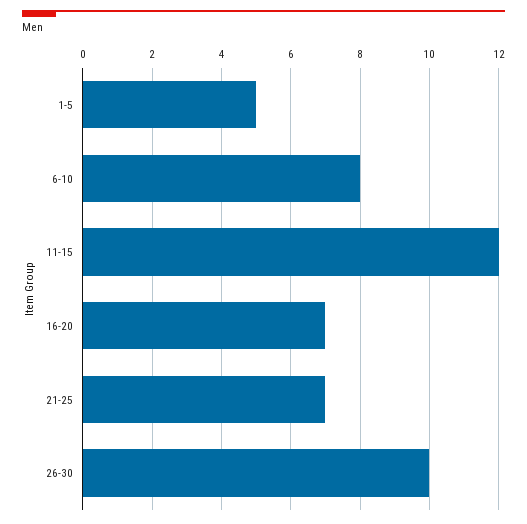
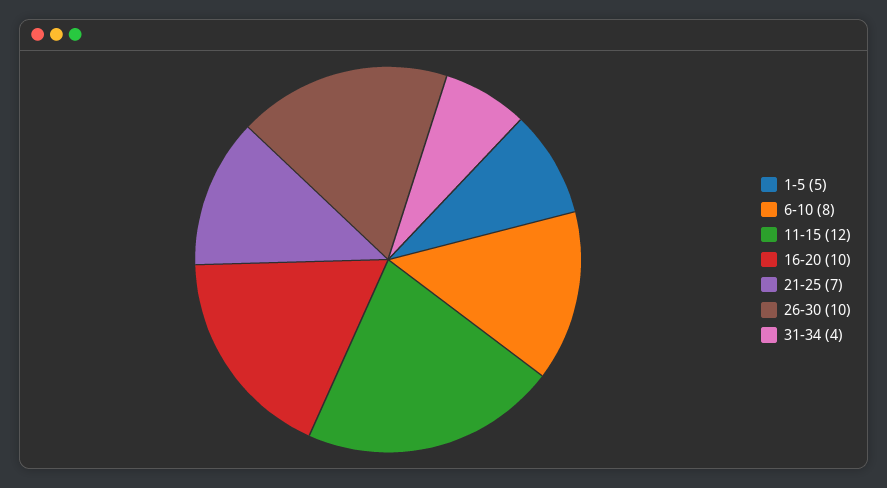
16-20: 7 -> 10
31-34: none -> 4

